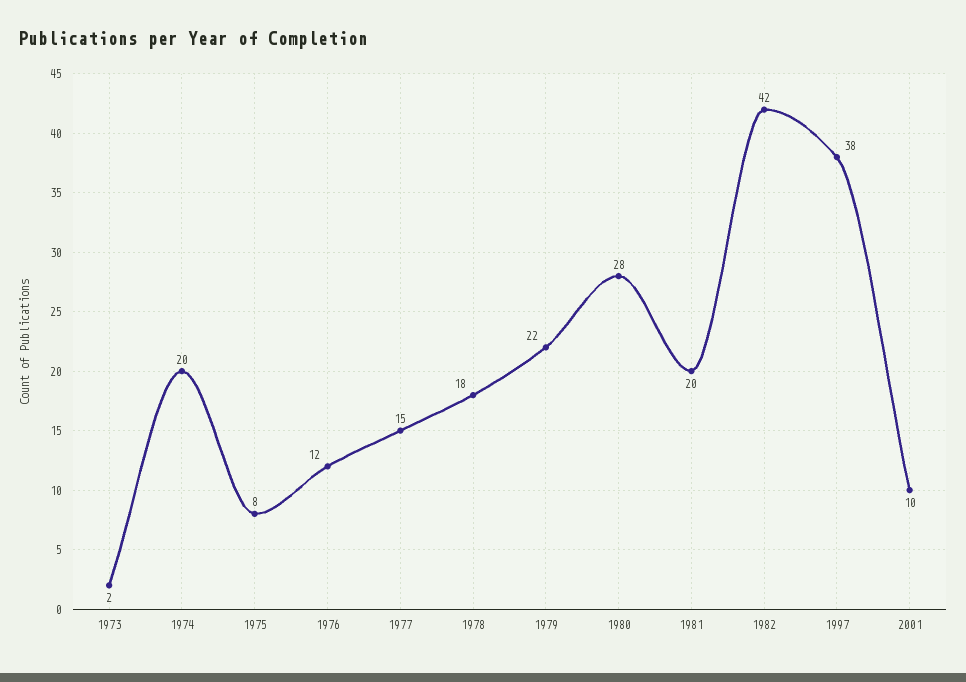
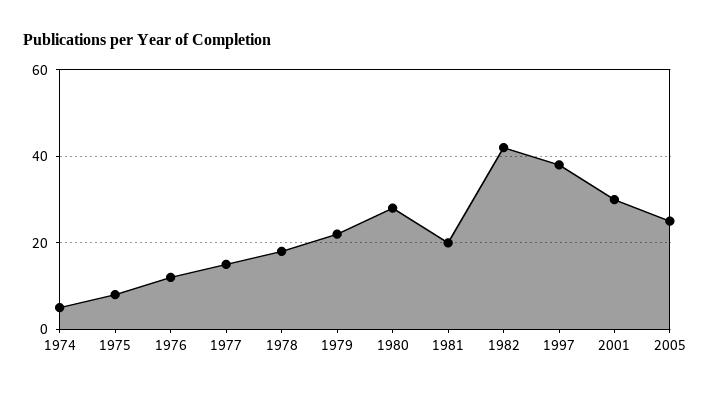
1973: 2 -> none
1974: 20 -> 5
2001: 10 -> 30
2005: none -> 25

